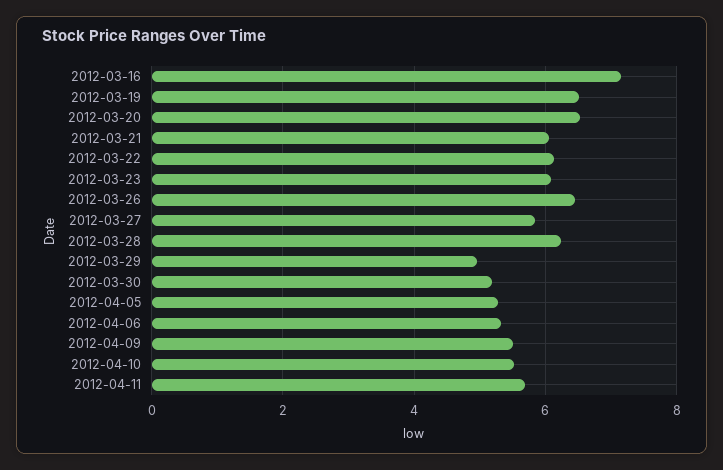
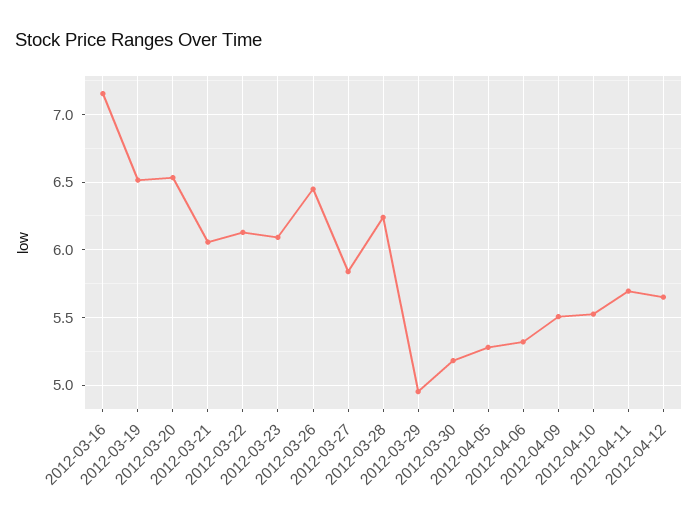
2012-04-12: none -> 5.65

